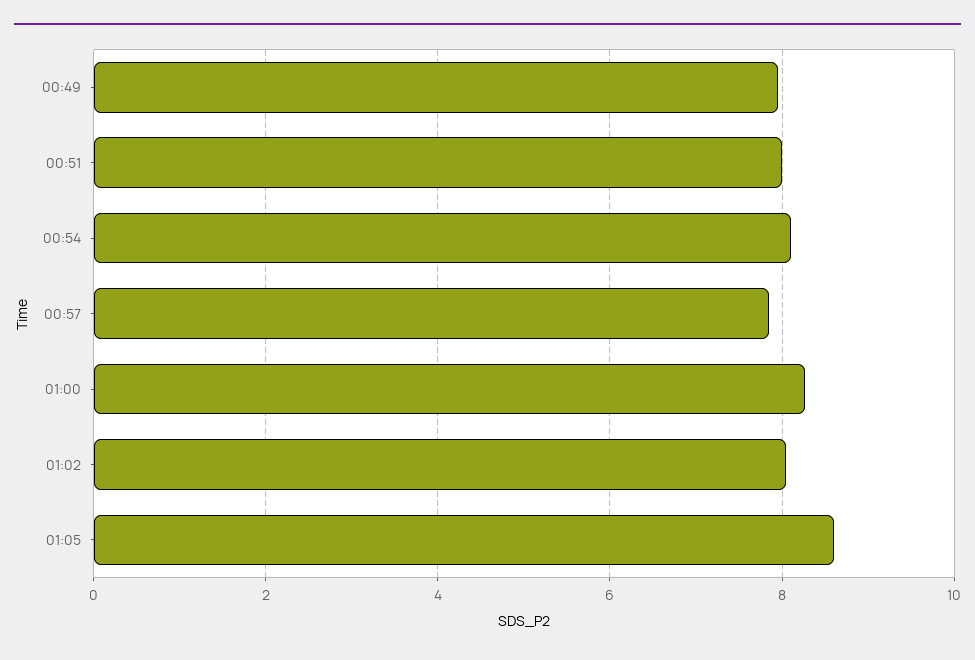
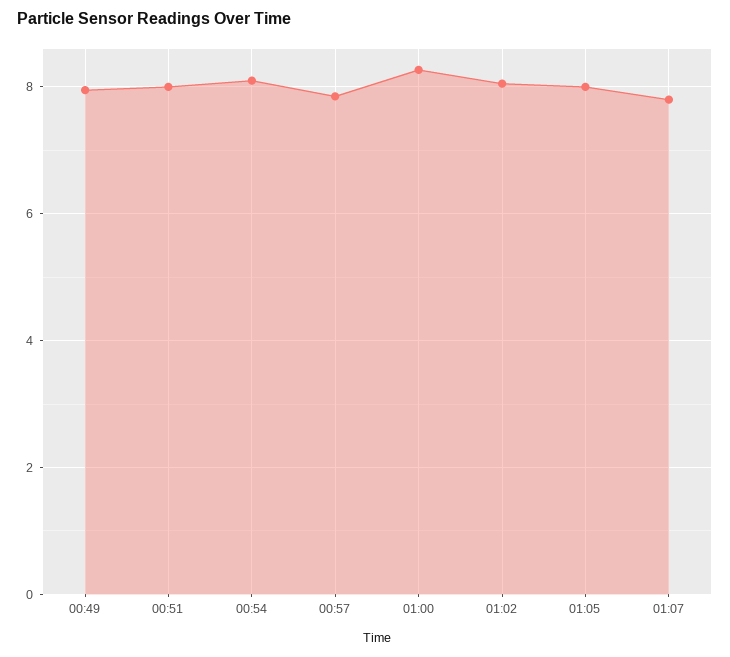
01:05: 8.6 -> 8
01:07: none -> 7.8

